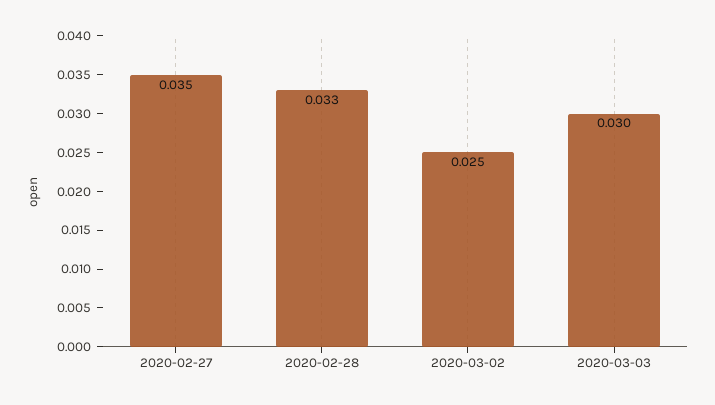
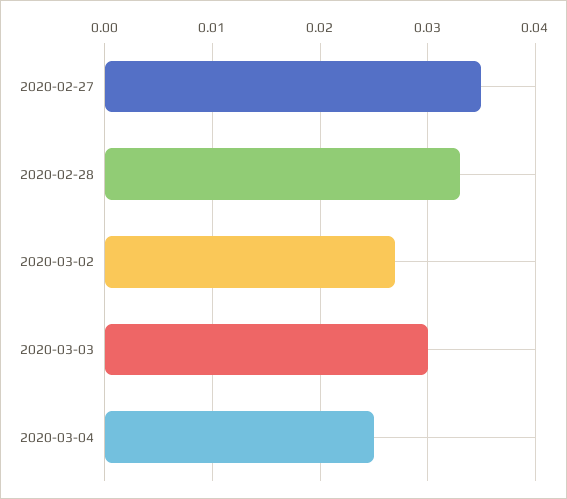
2020-03-02: 0.025 -> 0.027
2020-03-04: none -> 0.025

